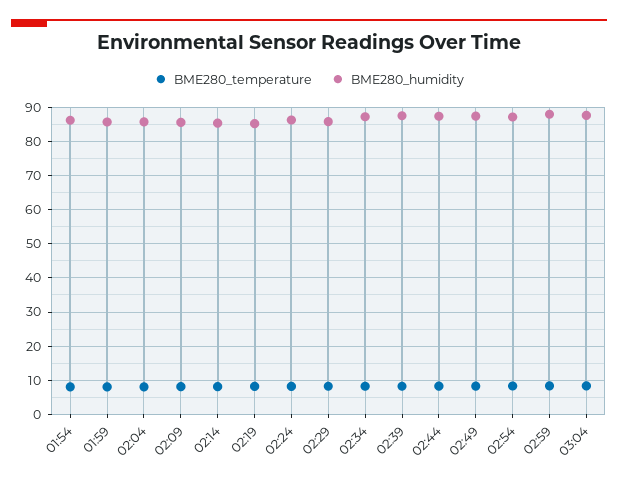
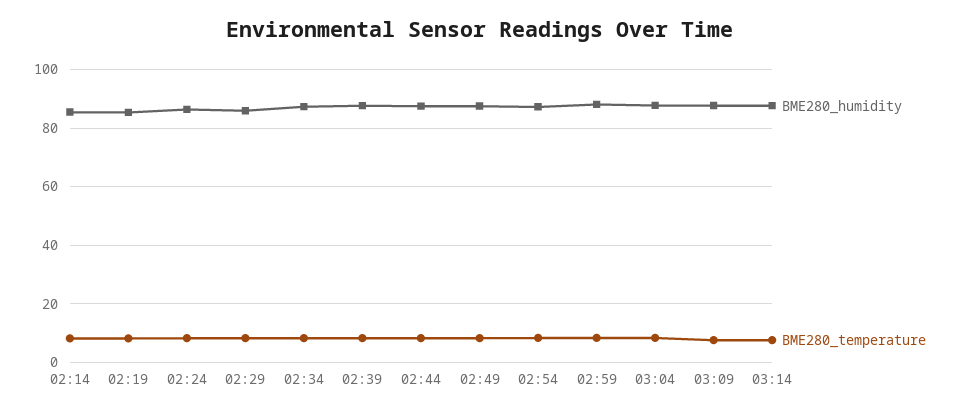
BME280_temperature, 01:54: 8 -> none
BME280_humidity, 01:54: 86 -> none
BME280_temperature, 01:59: 8 -> none
BME280_humidity, 01:59: 86 -> none
BME280_temperature, 02:04: 8 -> none
BME280_humidity, 02:04: 86 -> none
BME280_temperature, 02:09: 8 -> none
BME280_humidity, 02:09: 86 -> none
BME280_humidity, 03:09: none -> 87.5
BME280_temperature, 03:09: none -> 7.5
BME280_humidity, 03:14: none -> 87.5
BME280_temperature, 03:14: none -> 7.5

